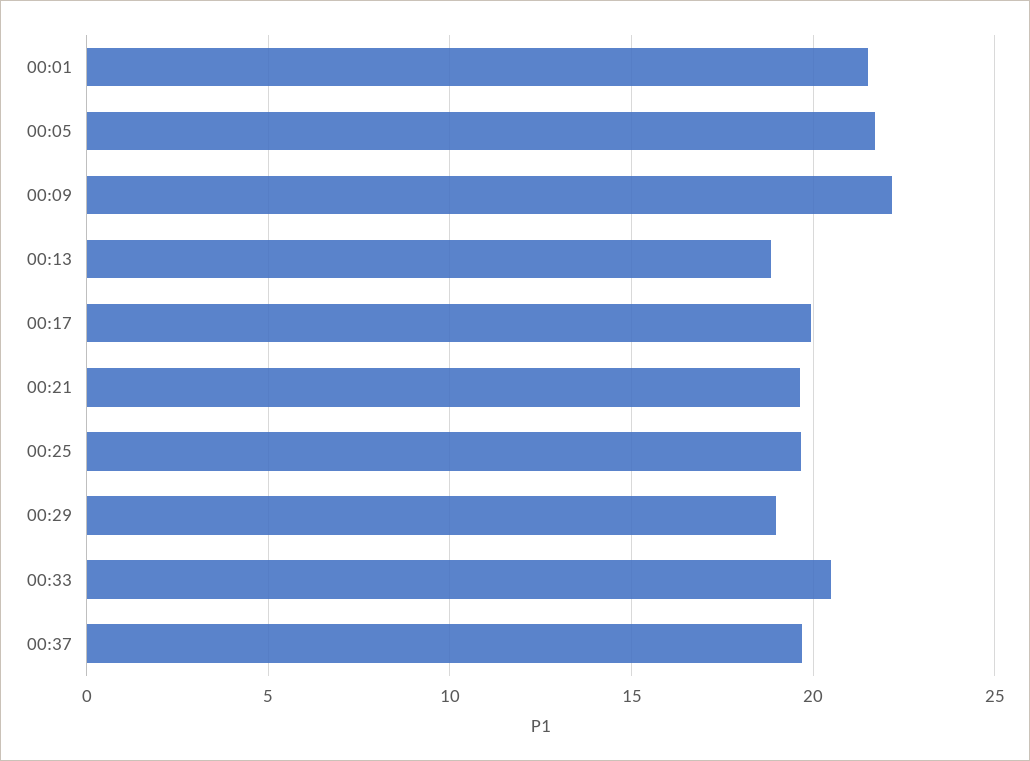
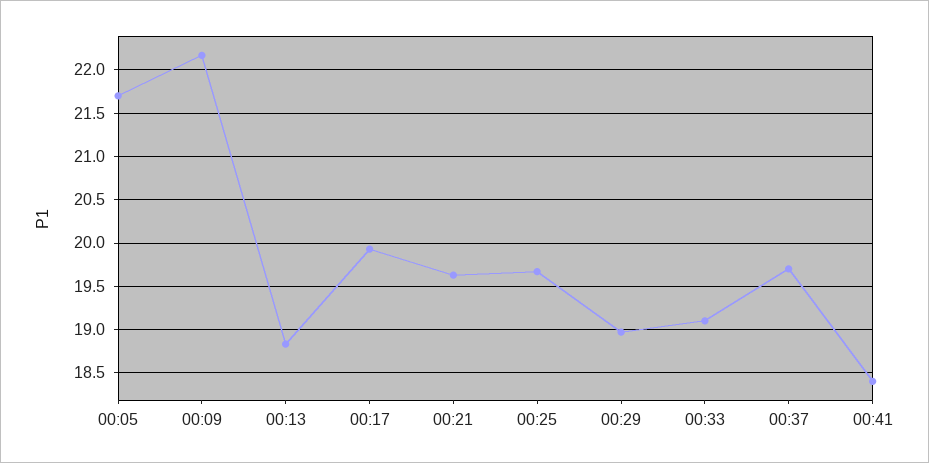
00:01: 21.5 -> none
00:33: 20.5 -> 19.1
00:41: none -> 18.4

